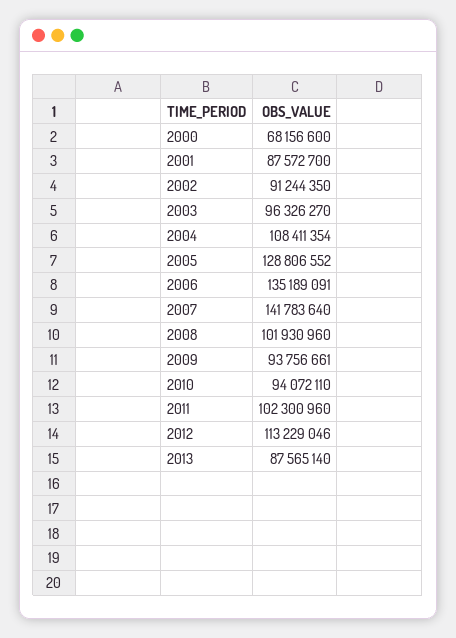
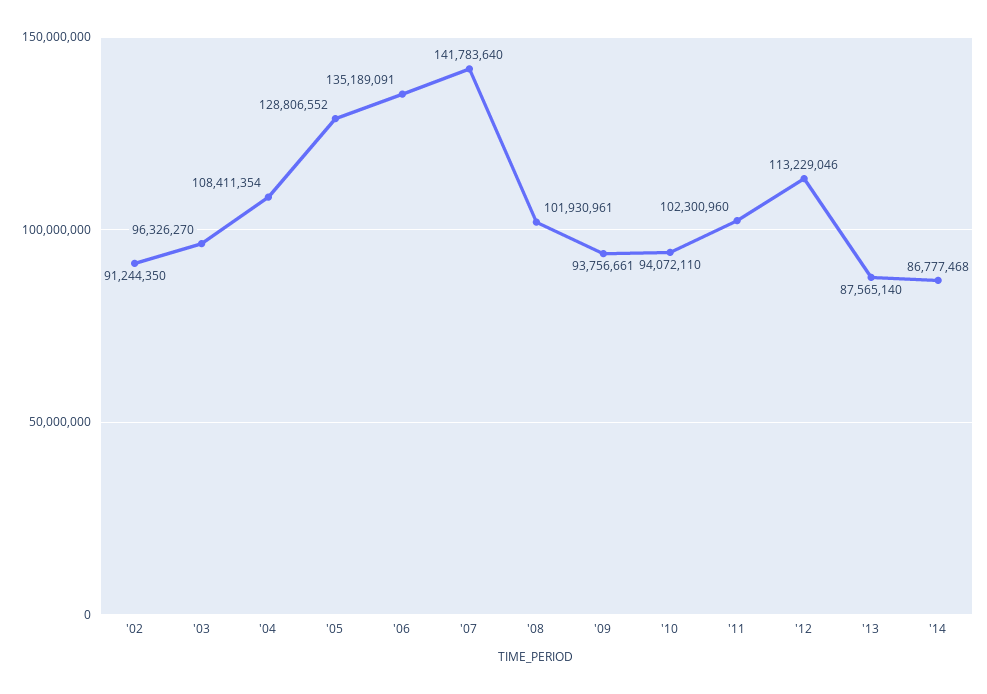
2000: 68156600 -> none
2001: 87572700 -> none
2008: 101930960 -> 101930961
'14: none -> 86777468

